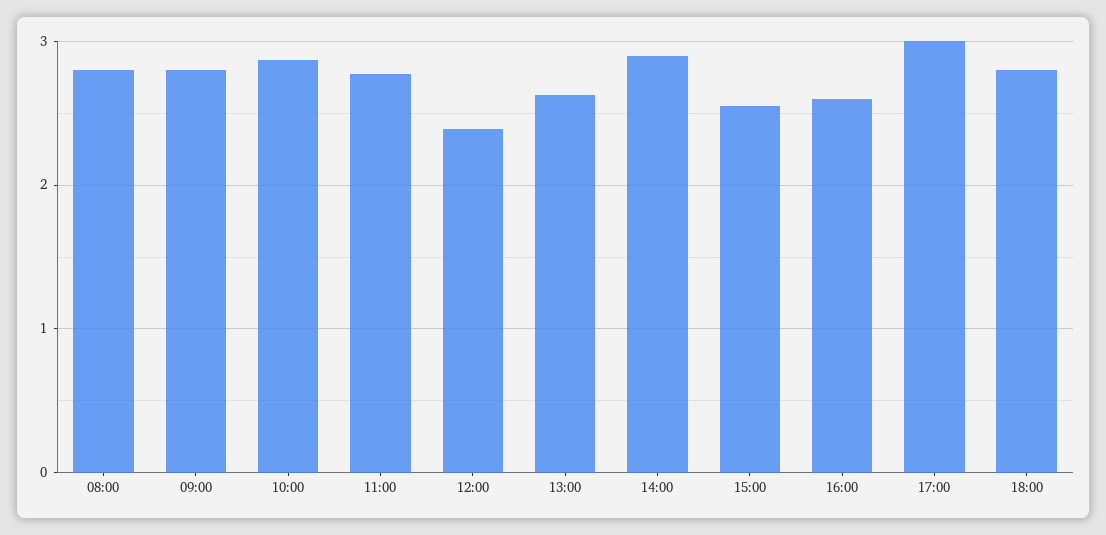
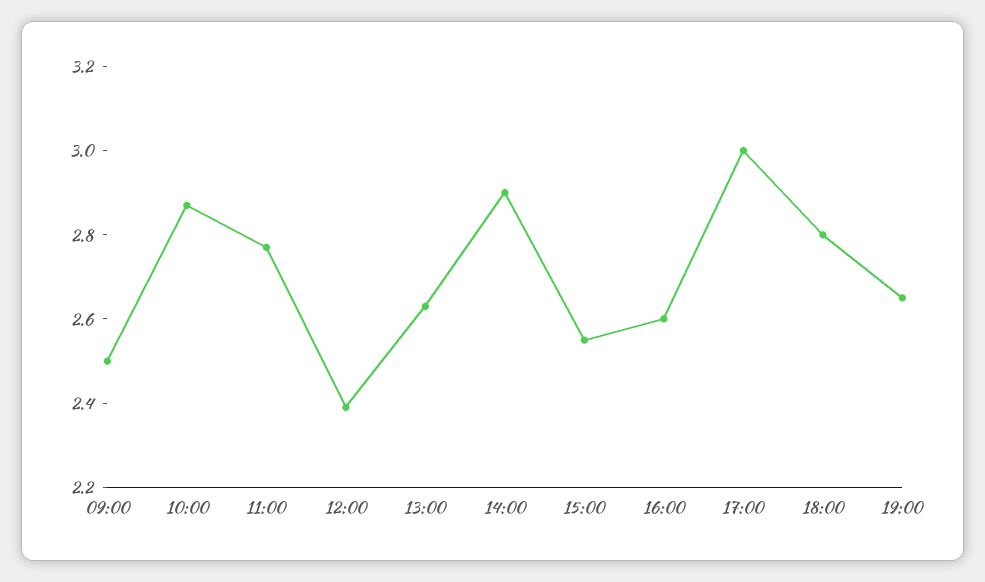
08:00: 2.8 -> none
09:00: 2.8 -> 2.5
19:00: none -> 2.65

